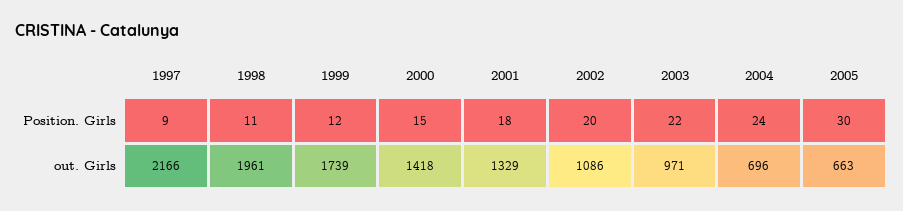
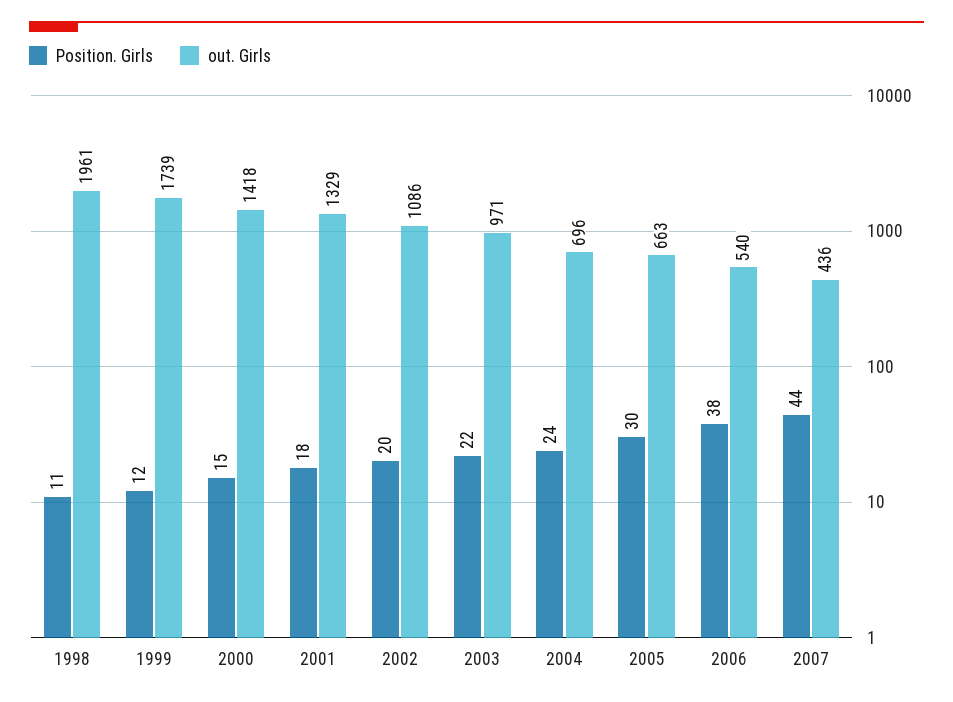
Position. Girls, 1997: 9 -> none
out. Girls, 1997: 2166 -> none
Position. Girls, 2006: none -> 38
out. Girls, 2006: none -> 540
Position. Girls, 2007: none -> 44
out. Girls, 2007: none -> 436

